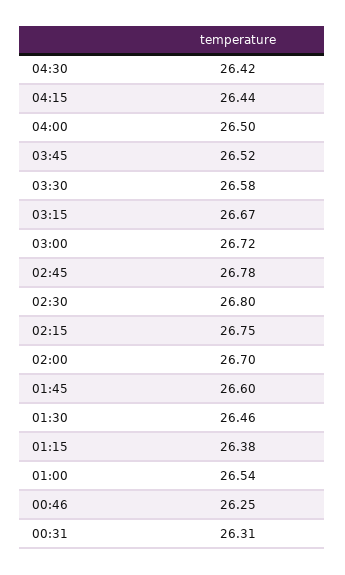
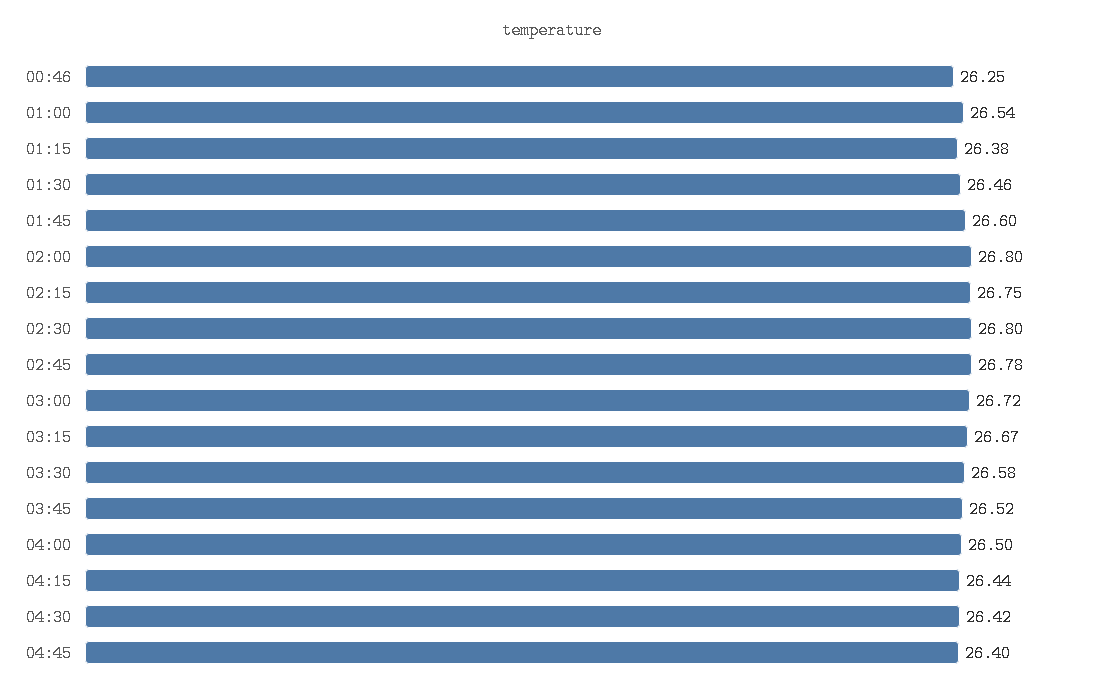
02:00: 26.7 -> 26.8
00:31: 26.31 -> none
04:45: none -> 26.4

